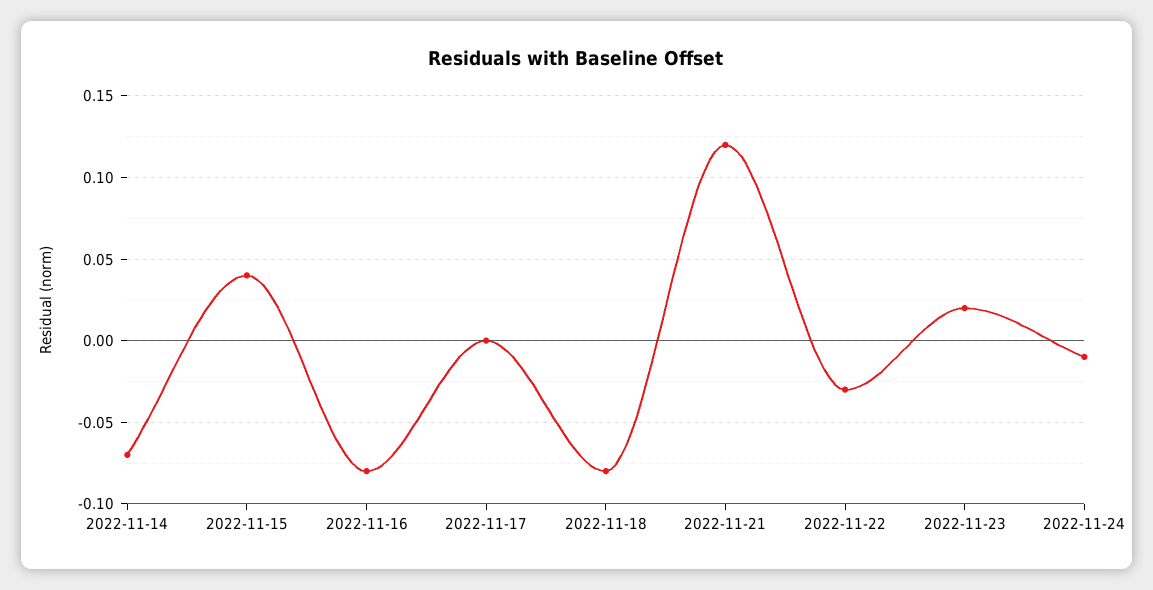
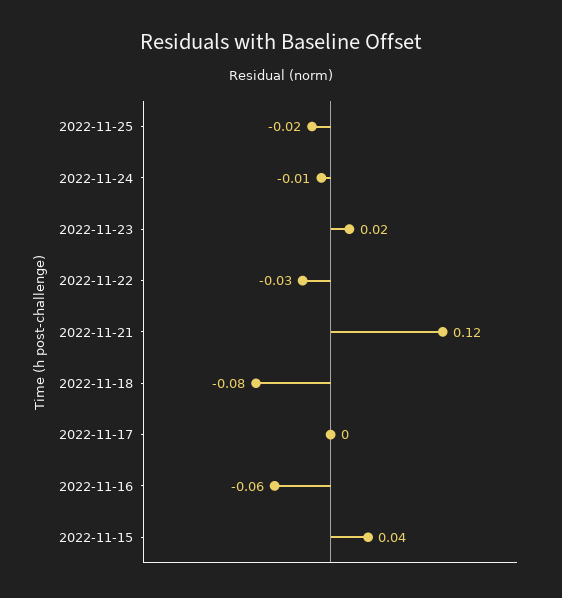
2022-11-14: -0.07 -> none
2022-11-16: -0.08 -> -0.06
2022-11-25: none -> -0.02

